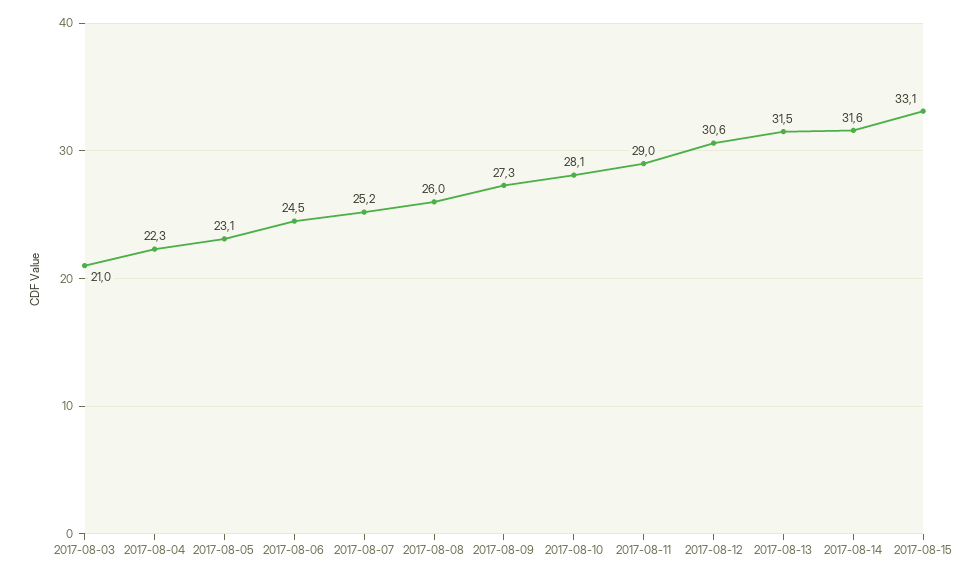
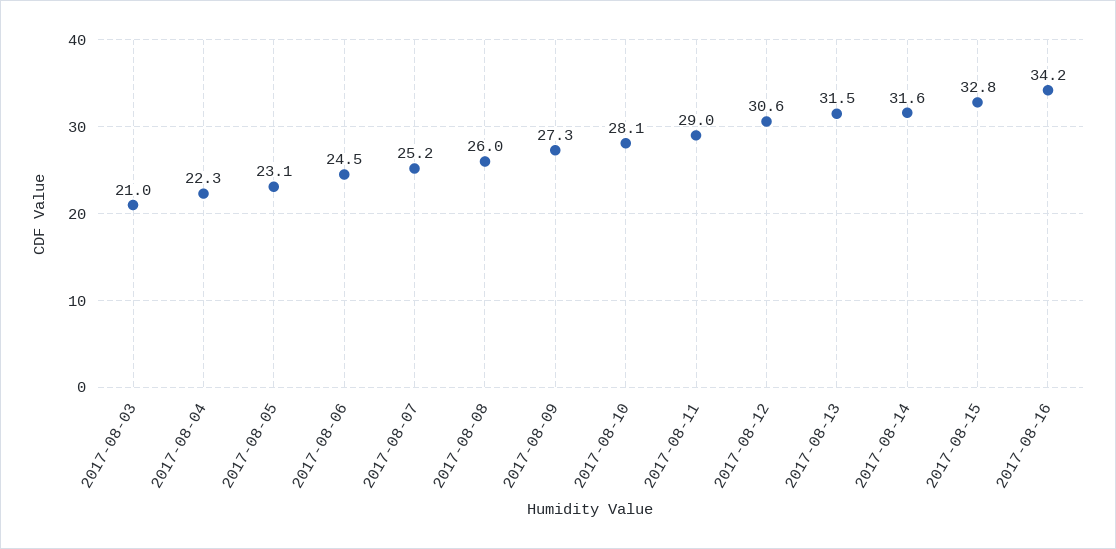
2017-08-15: 33.1 -> 32.8
2017-08-16: none -> 34.2

